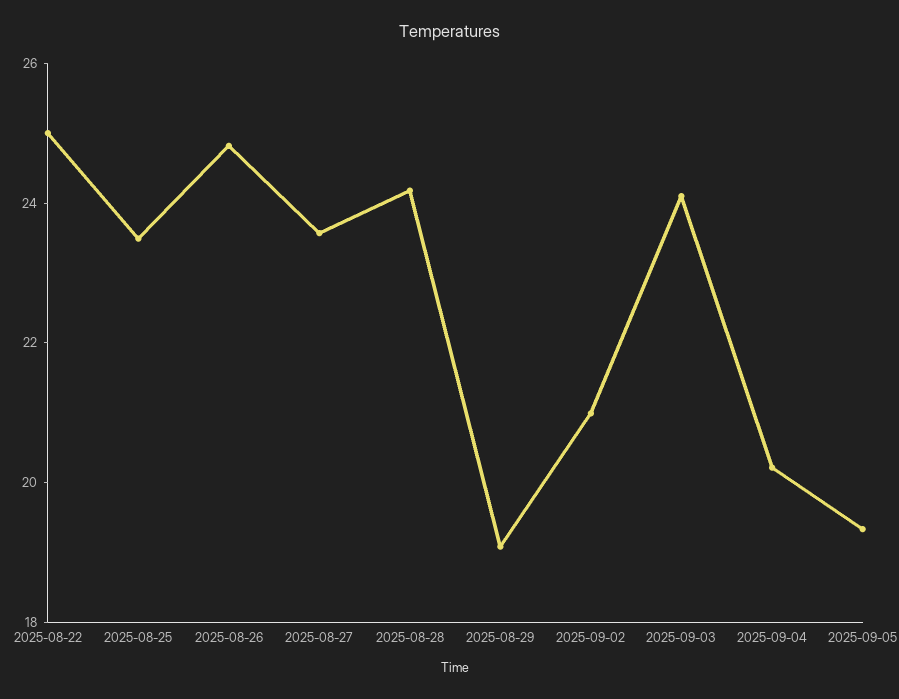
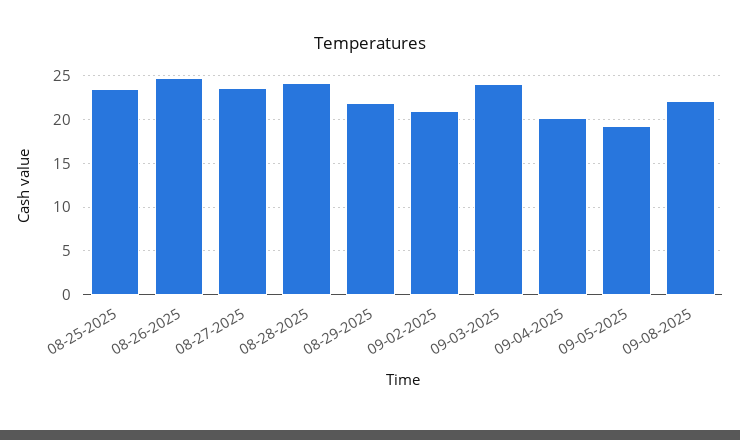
2025-08-22: 25 -> none
2025-08-29: 19 -> 22
09-08-2025: none -> 22

